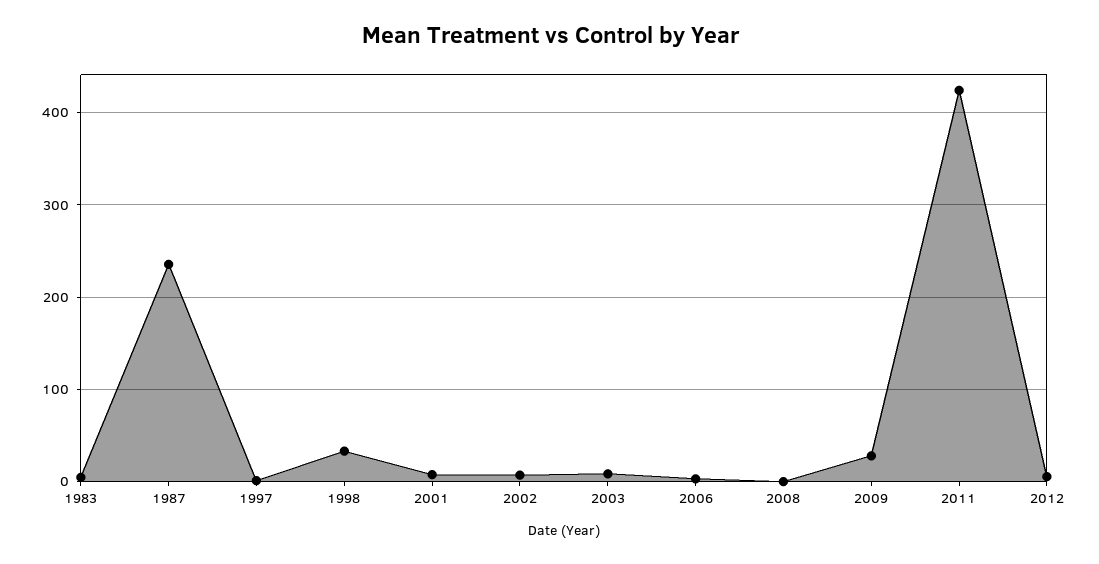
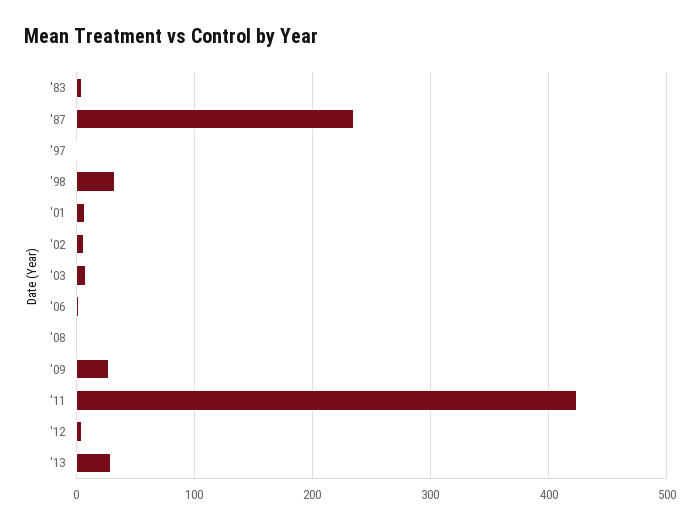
'13: none -> 30

